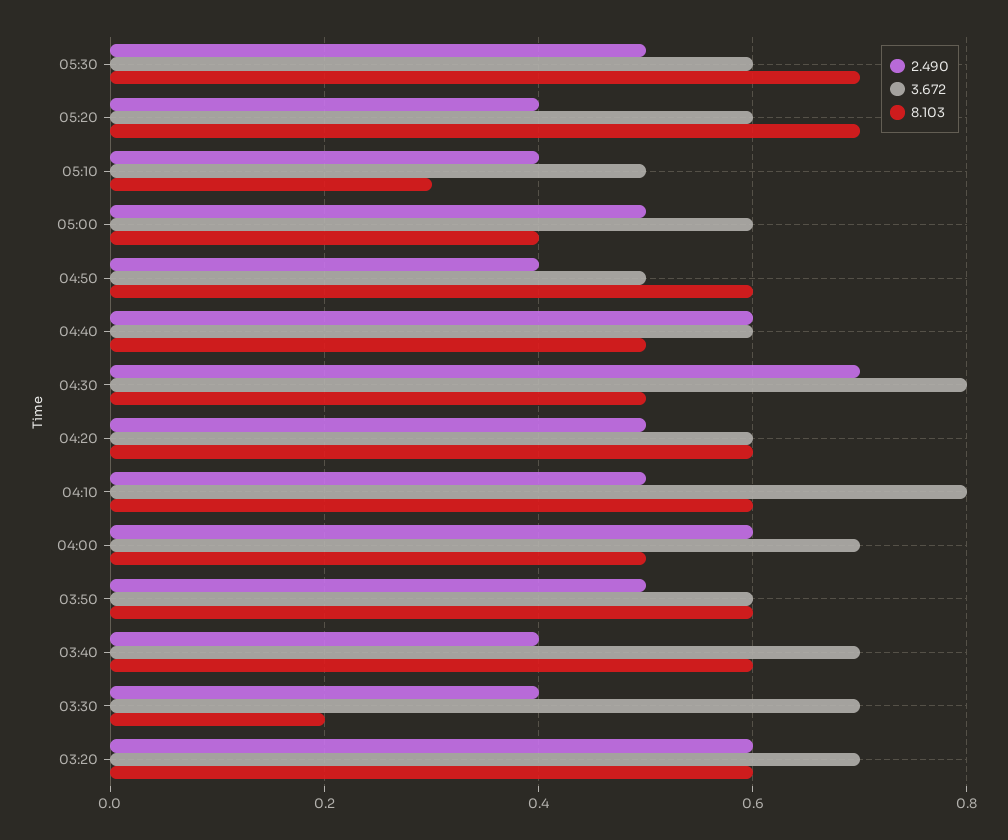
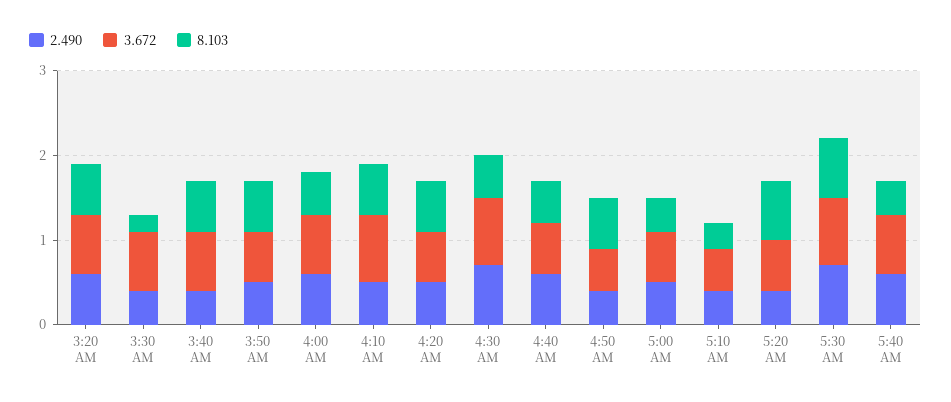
2.490, 05:30: 0.5 -> 0.7
3.672, 05:30: 0.6 -> 0.8
2.490, 5:40 AM: none -> 0.6
3.672, 5:40 AM: none -> 0.7
8.103, 5:40 AM: none -> 0.4

